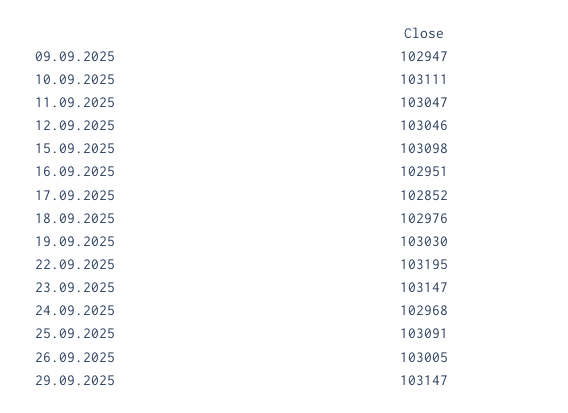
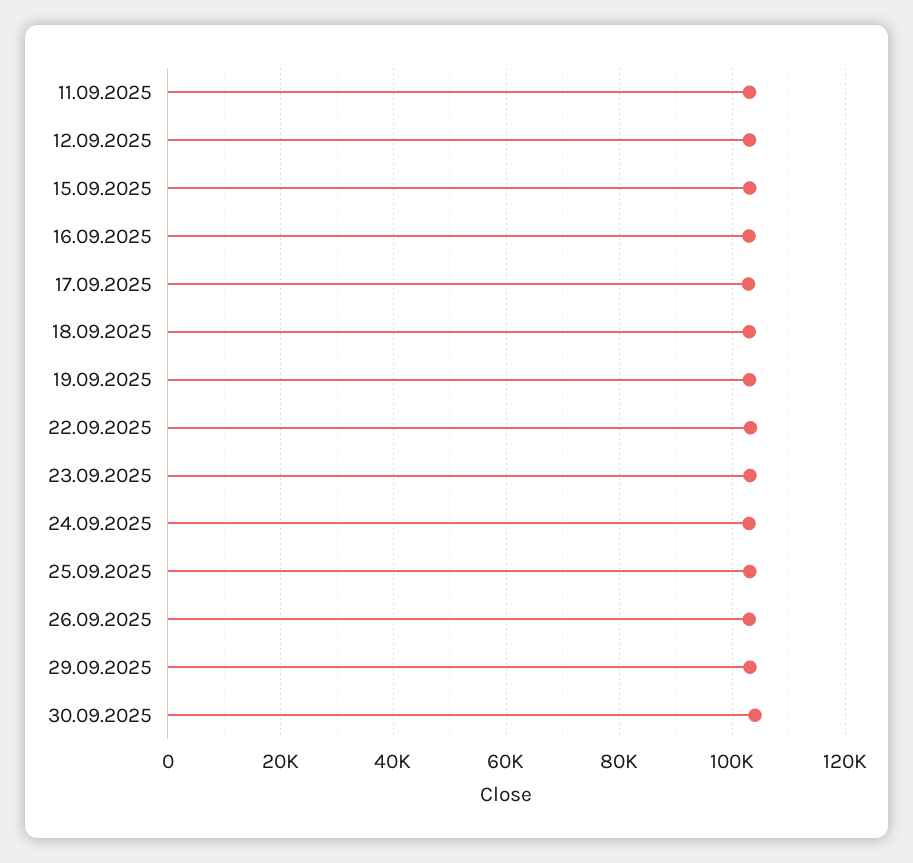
09.09.2025: 102947 -> none
10.09.2025: 103111 -> none
30.09.2025: none -> 104000

